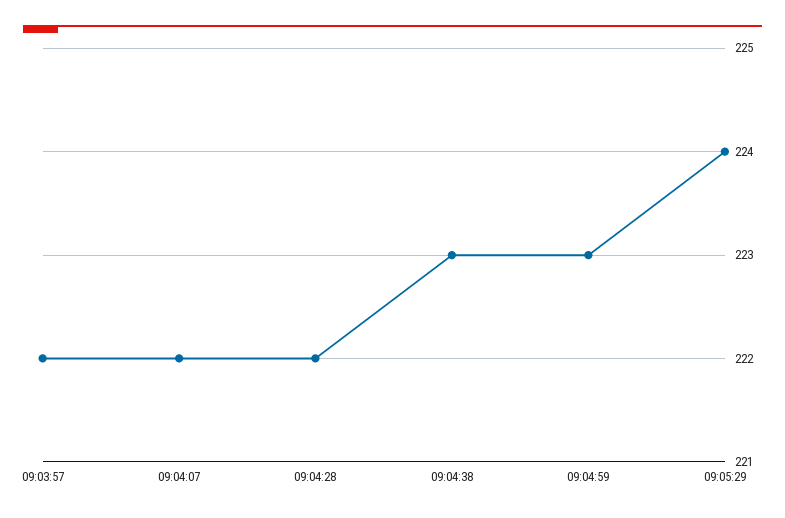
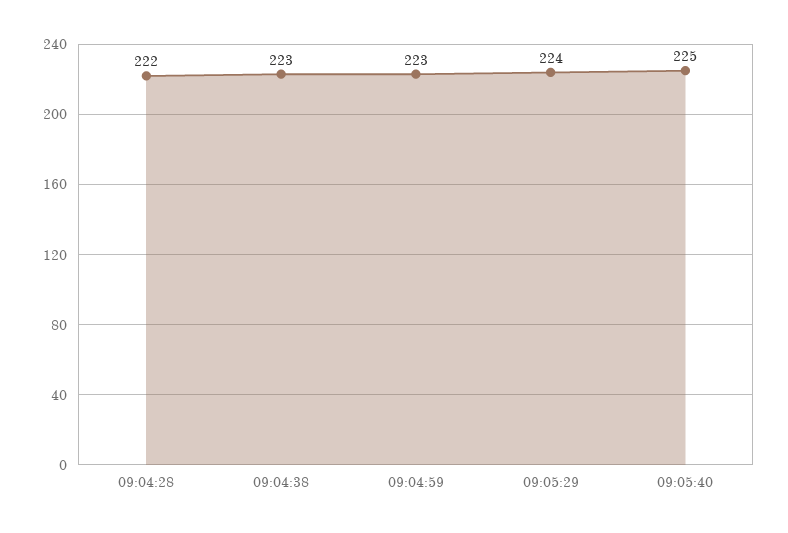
09:03:57: 222 -> none
09:04:07: 222 -> none
09:05:40: none -> 225

